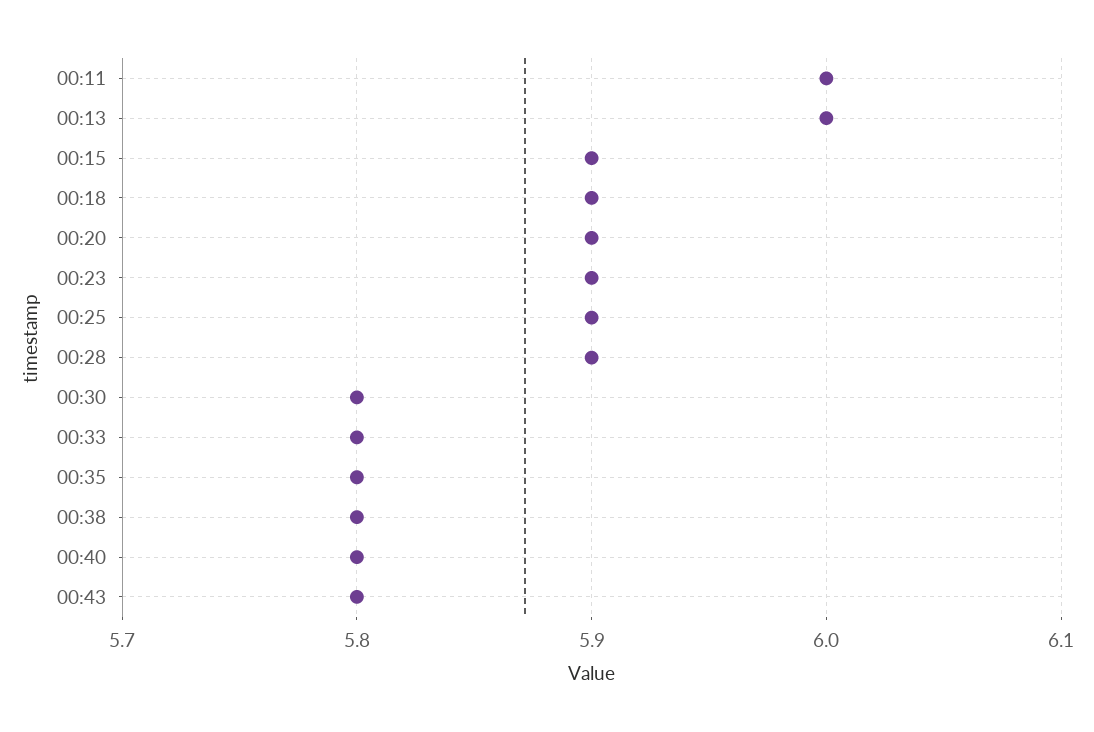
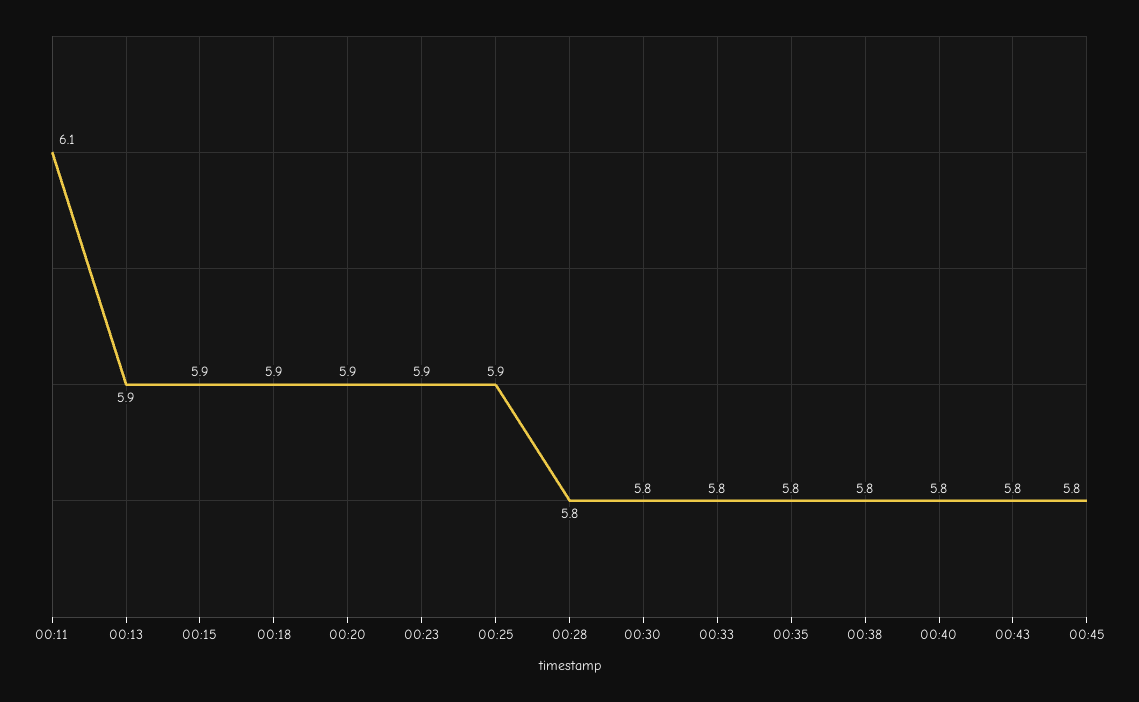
00:11: 6 -> 6.1
00:13: 6 -> 5.9
00:28: 5.9 -> 5.8
00:45: none -> 5.8

